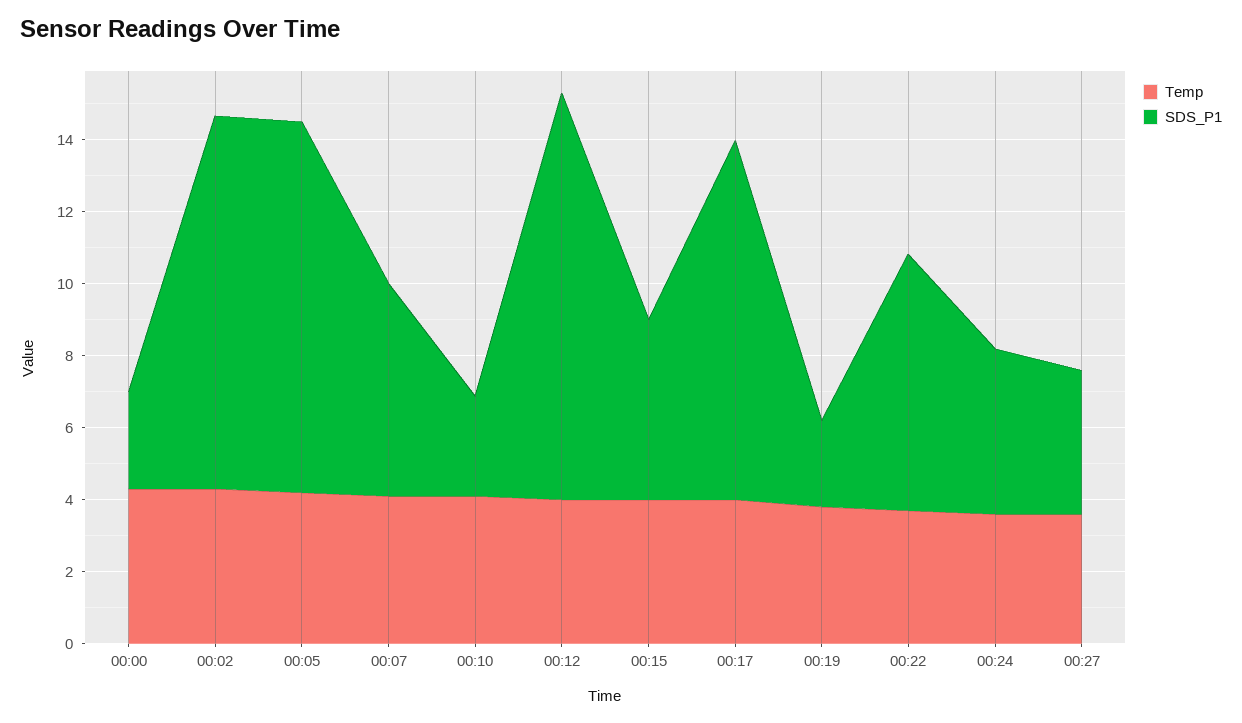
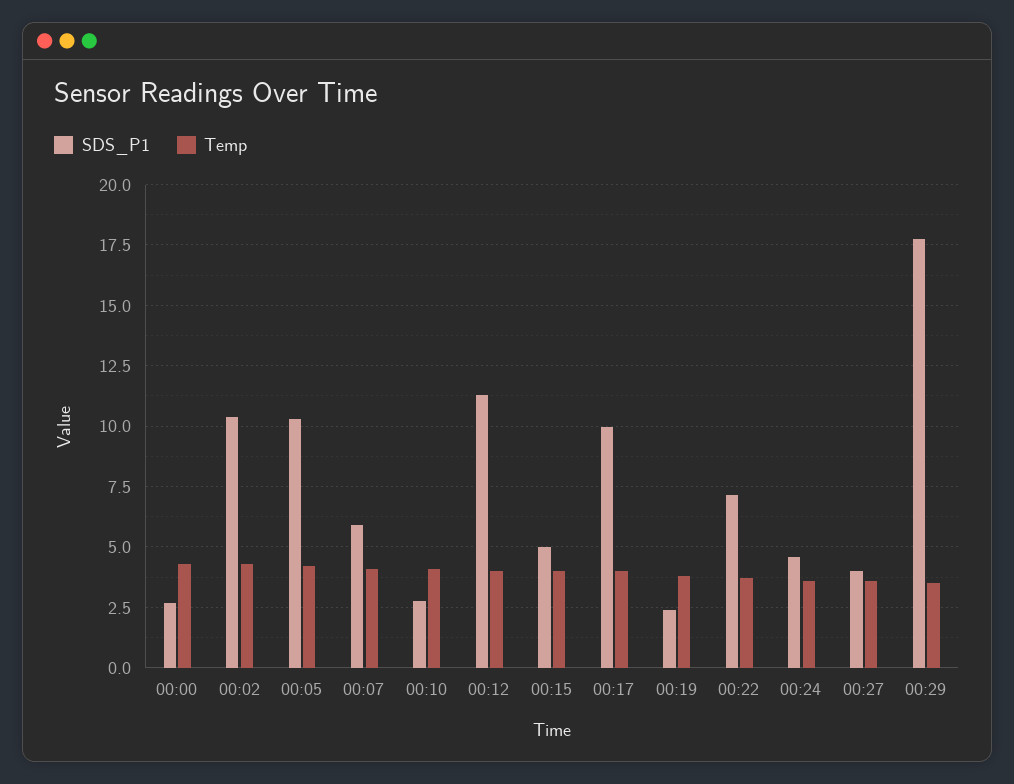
SDS_P1, 00:29: none -> 17.75
Temp, 00:29: none -> 3.5

